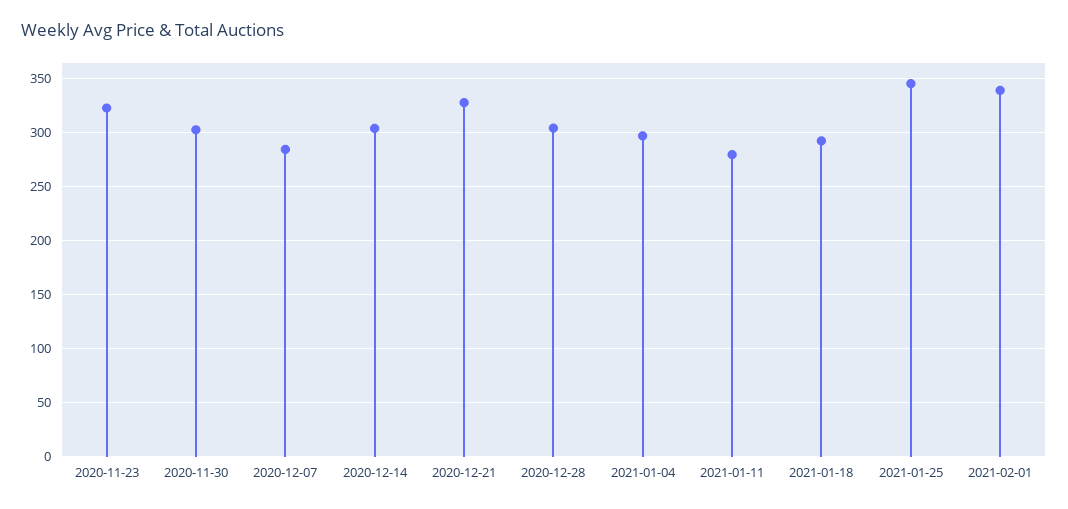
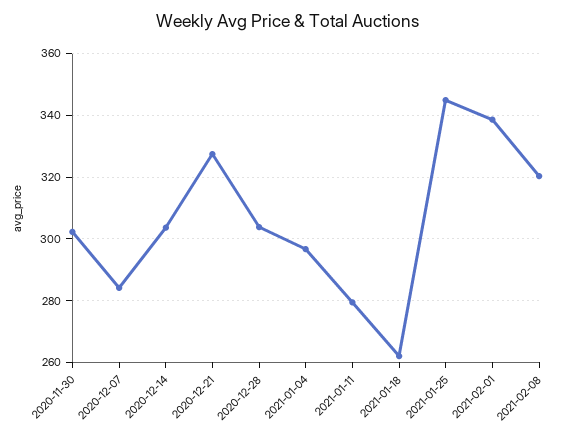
2020-11-23: 320 -> none
2021-01-18: 290 -> 262
2021-02-08: none -> 320

